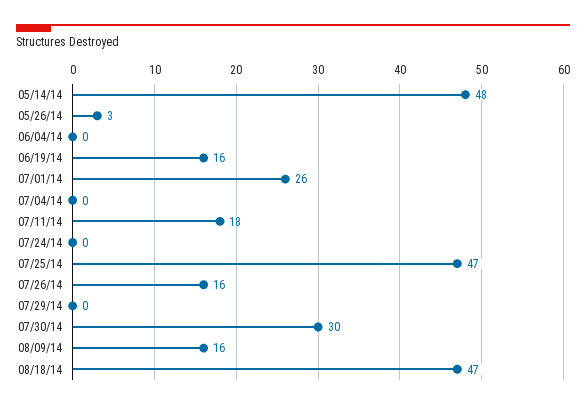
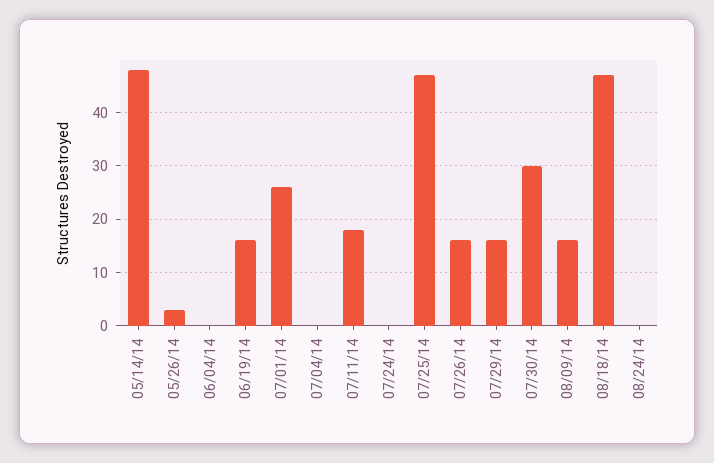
07/29/14: 0 -> 15
08/24/14: none -> 0

